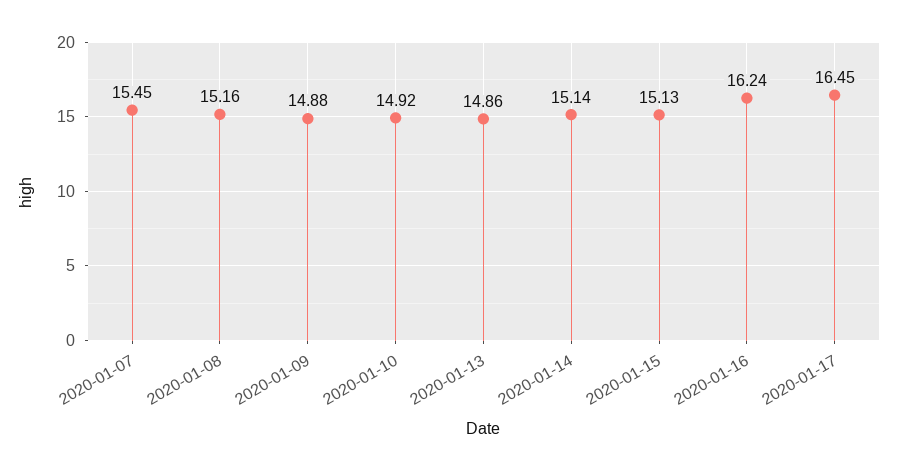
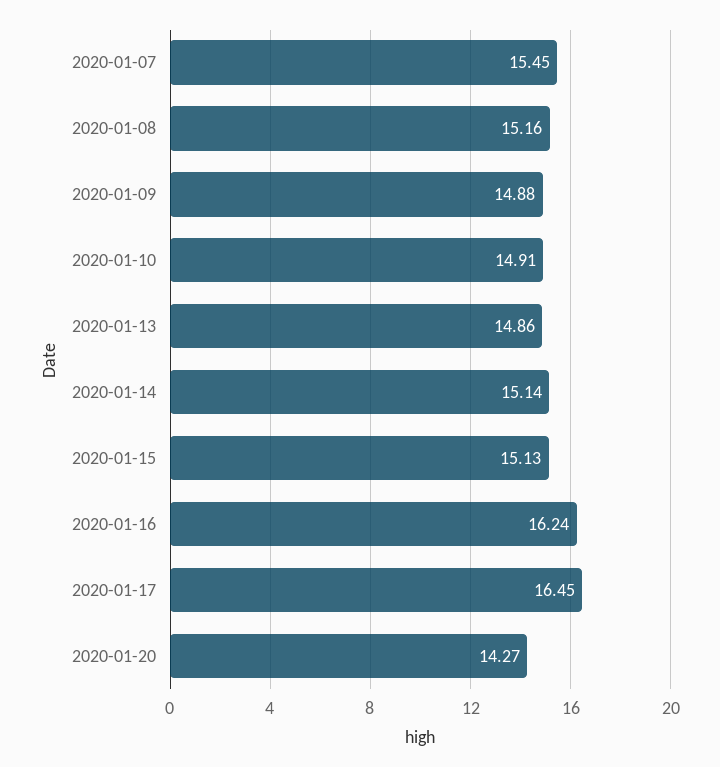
2020-01-10: 14.92 -> 14.91
2020-01-20: none -> 14.27

